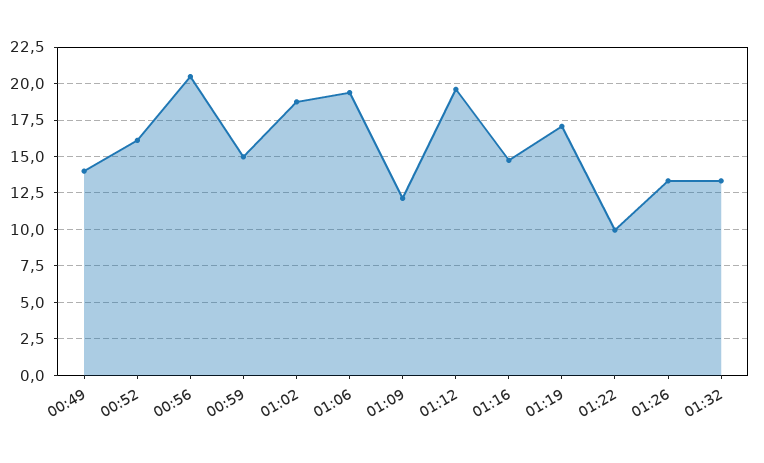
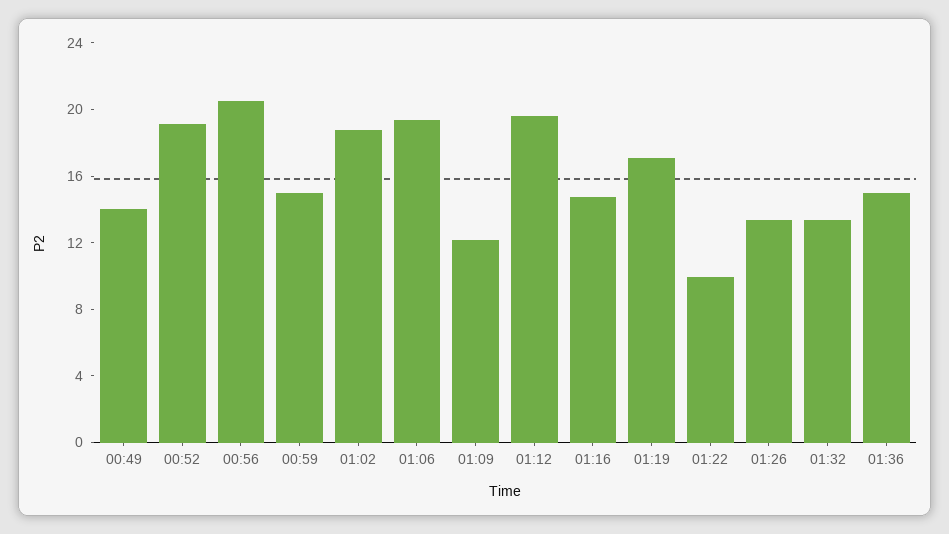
00:52: 16 -> 19
01:36: none -> 15

